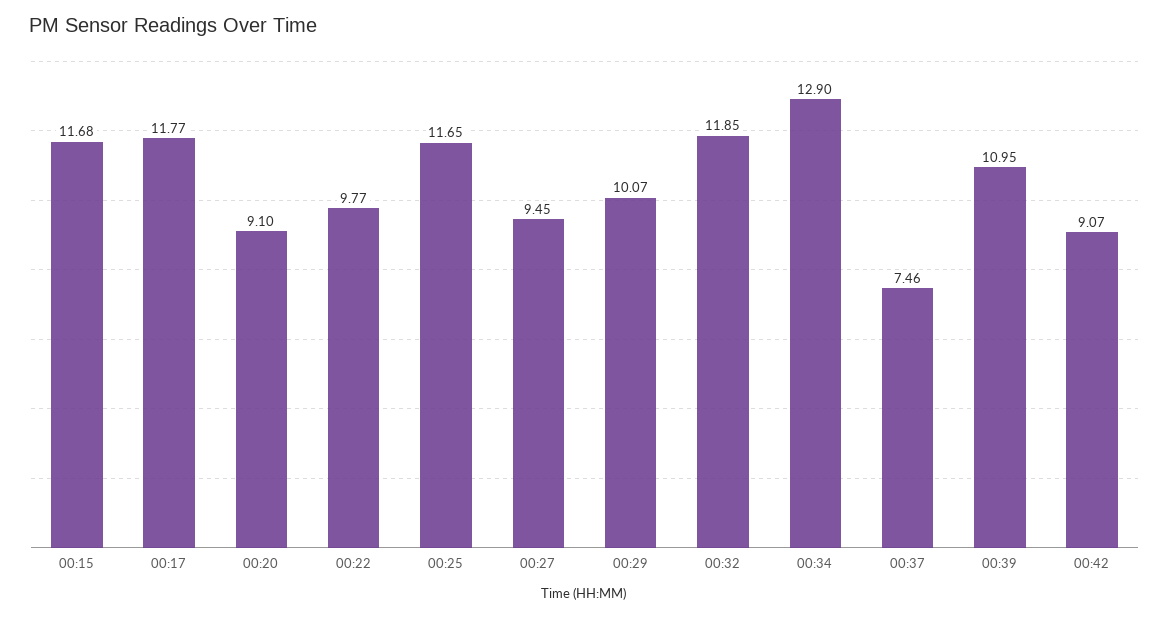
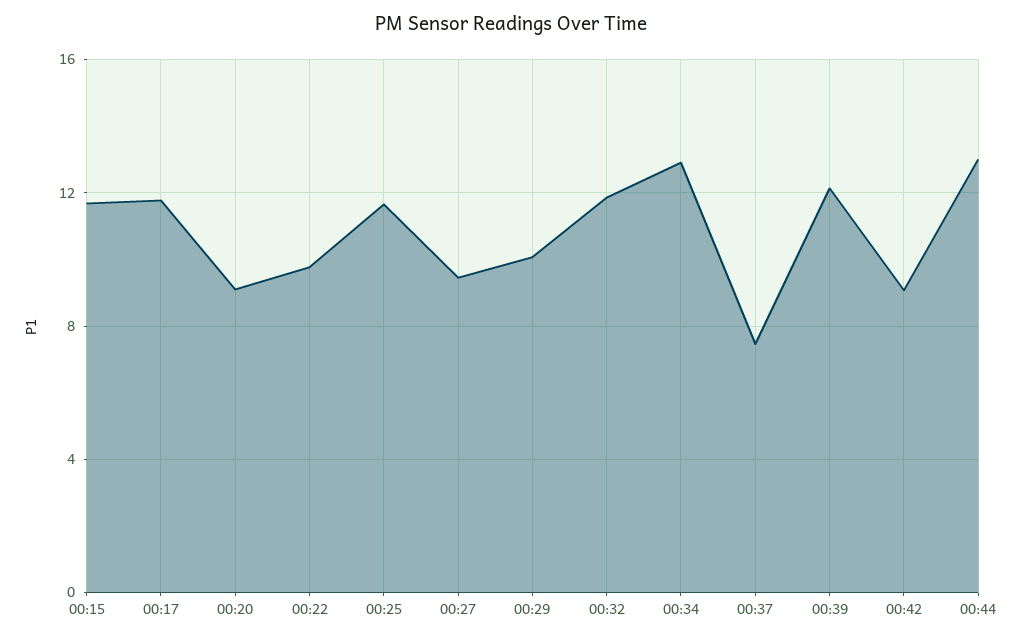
00:39: 10.95 -> 12
00:44: none -> 13

